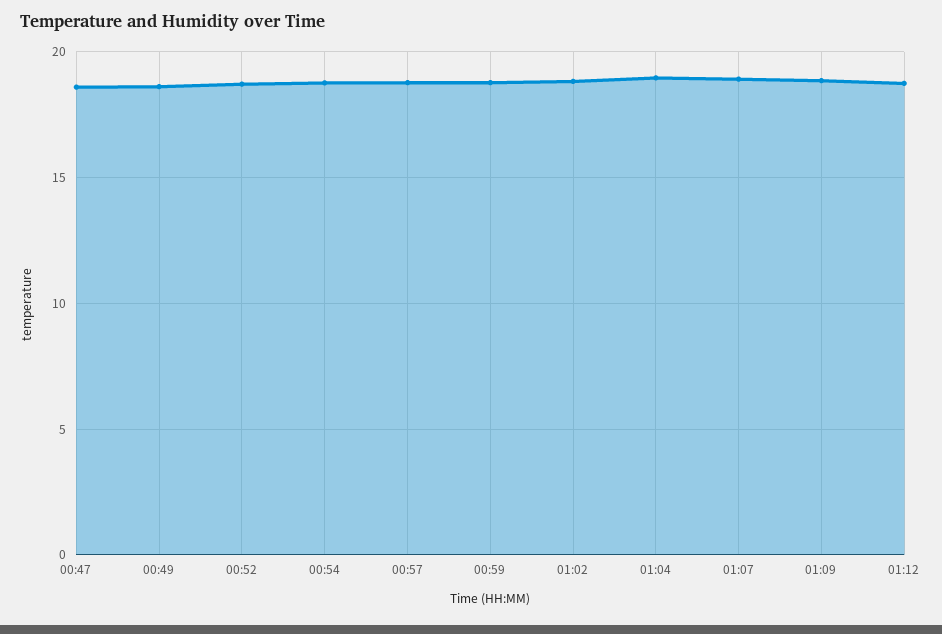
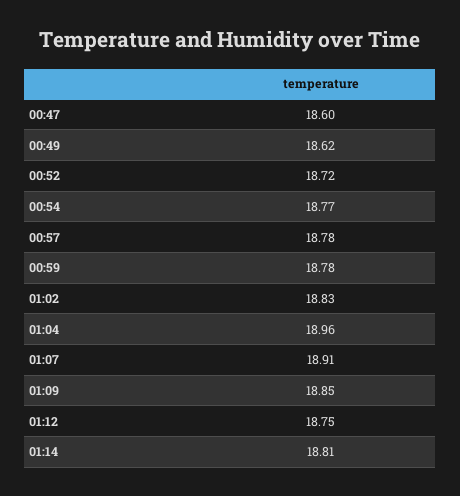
01:14: none -> 18.81

